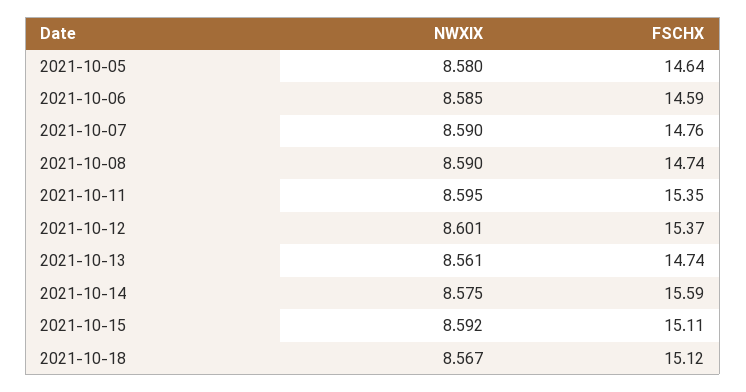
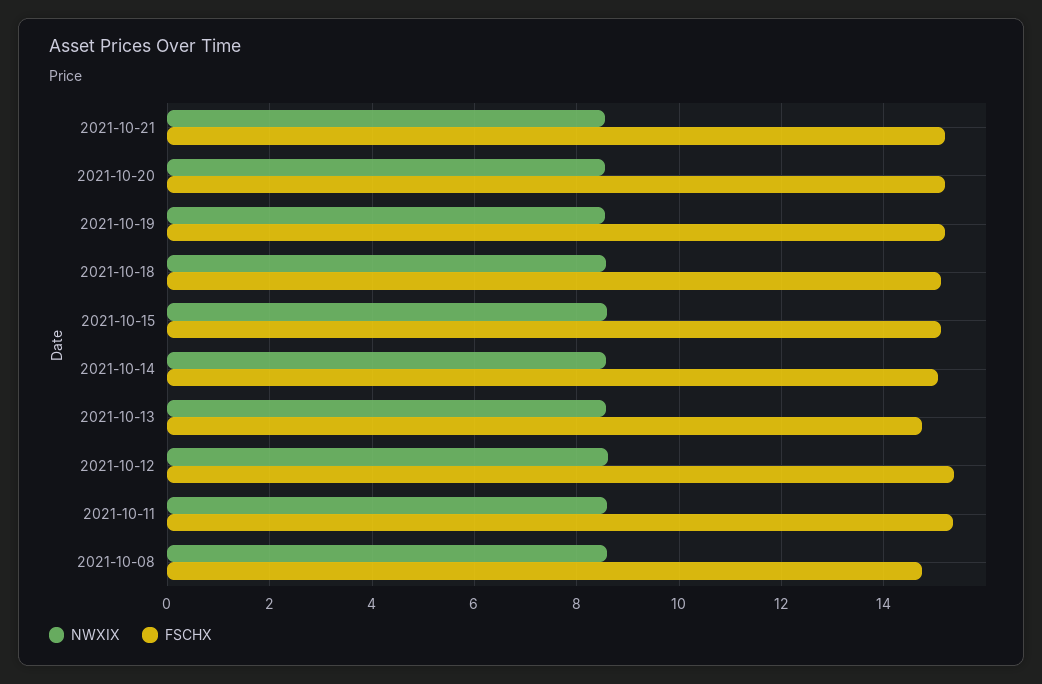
NWXIX, 2021-10-05: 8.58 -> none
FSCHX, 2021-10-05: 14.64 -> none
NWXIX, 2021-10-06: 8.585 -> none
FSCHX, 2021-10-06: 14.59 -> none
NWXIX, 2021-10-07: 8.59 -> none
FSCHX, 2021-10-07: 14.76 -> none
FSCHX, 2021-10-14: 15.59 -> 15
NWXIX, 2021-10-21: none -> 8.6
FSCHX, 2021-10-21: none -> 15.2
NWXIX, 2021-10-20: none -> 8.6
FSCHX, 2021-10-20: none -> 15.2
NWXIX, 2021-10-19: none -> 8.6
FSCHX, 2021-10-19: none -> 15.2

